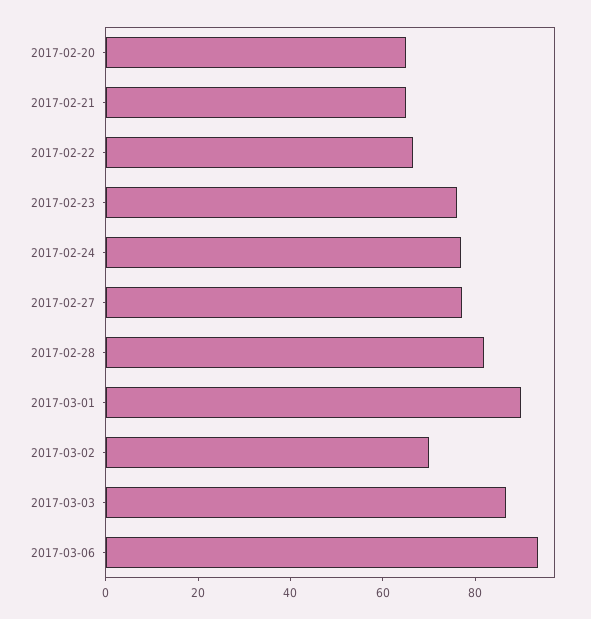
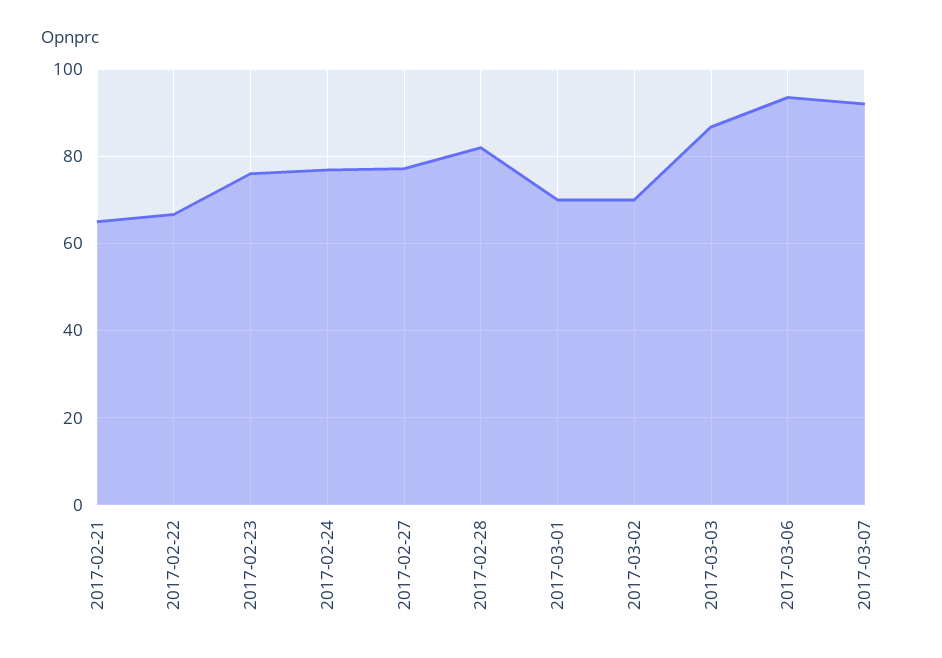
2017-02-20: 65 -> none
2017-03-01: 90 -> 70
2017-03-07: none -> 92

